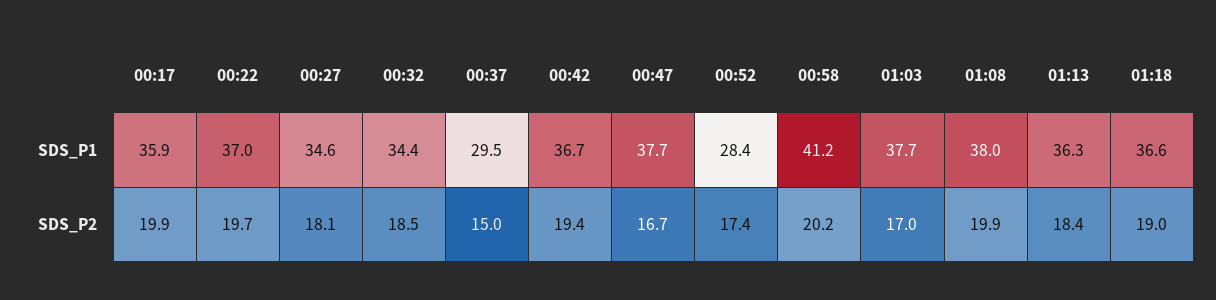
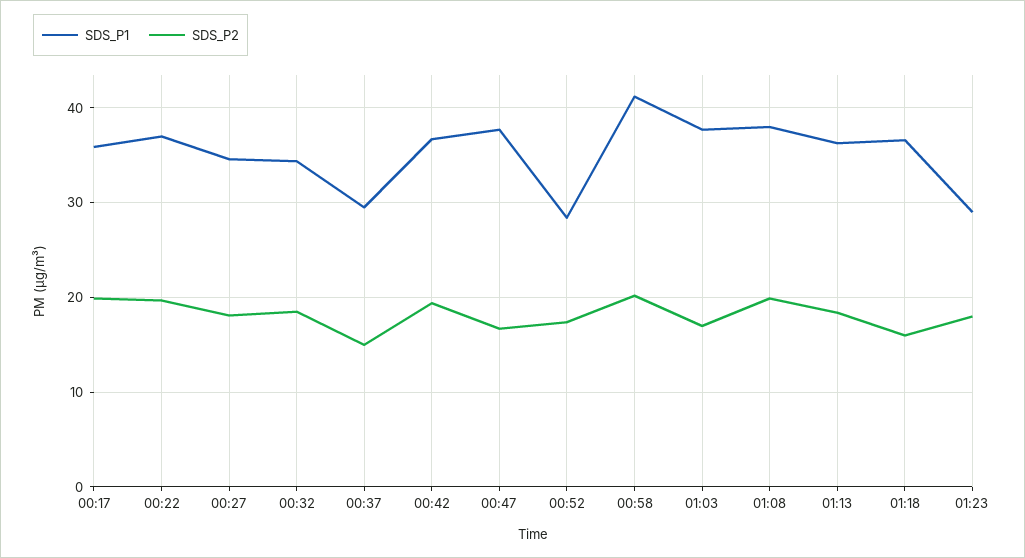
SDS_P2, 01:18: 19 -> 16
SDS_P1, 01:23: none -> 29
SDS_P2, 01:23: none -> 18

